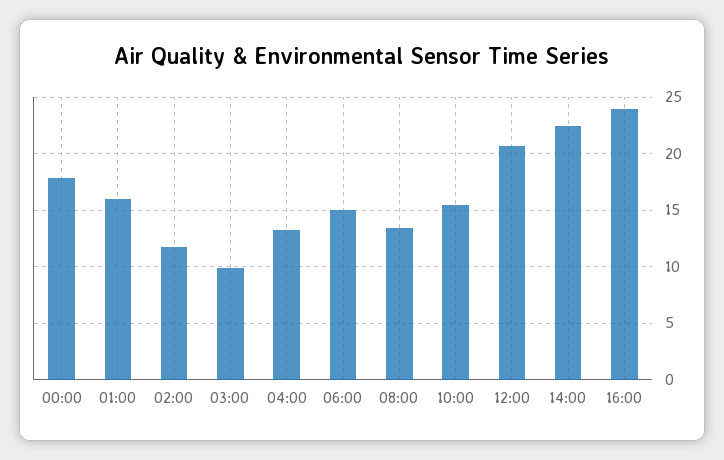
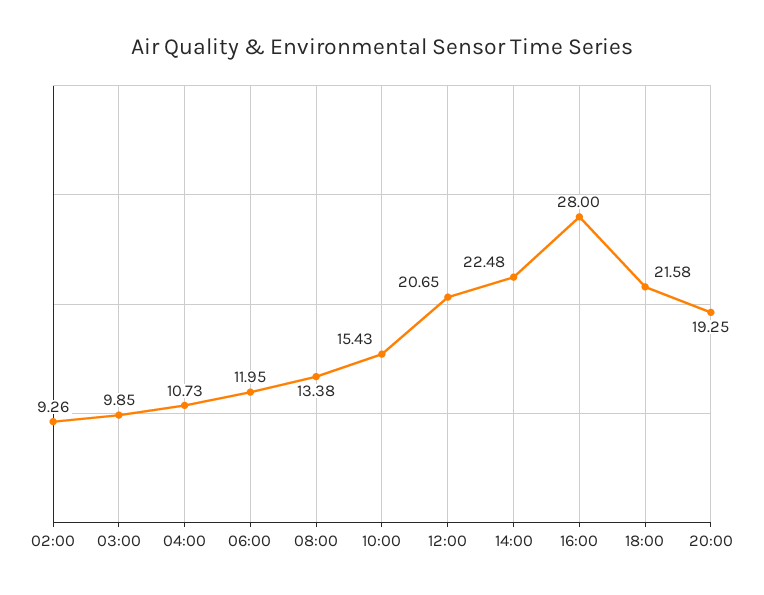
00:00: 18 -> none
01:00: 16 -> none
02:00: 12 -> 9.26
04:00: 13 -> 10.73
06:00: 15 -> 11.95
16:00: 24 -> 28
18:00: none -> 21.58
20:00: none -> 19.25

